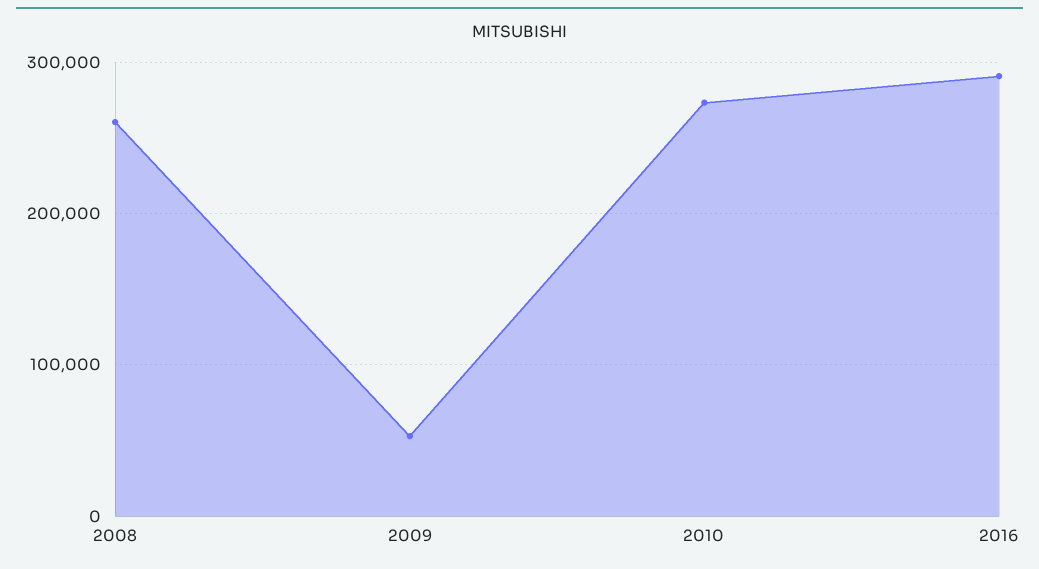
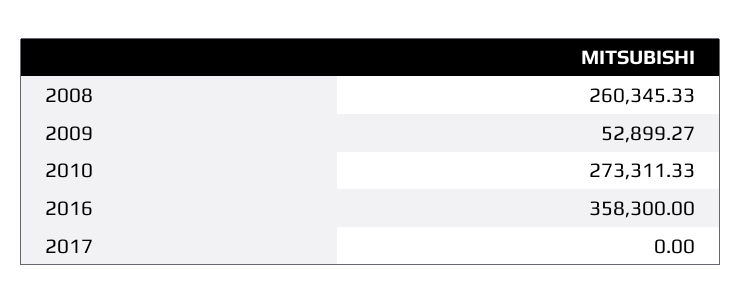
2016: 290000 -> 358300
2017: none -> 0

